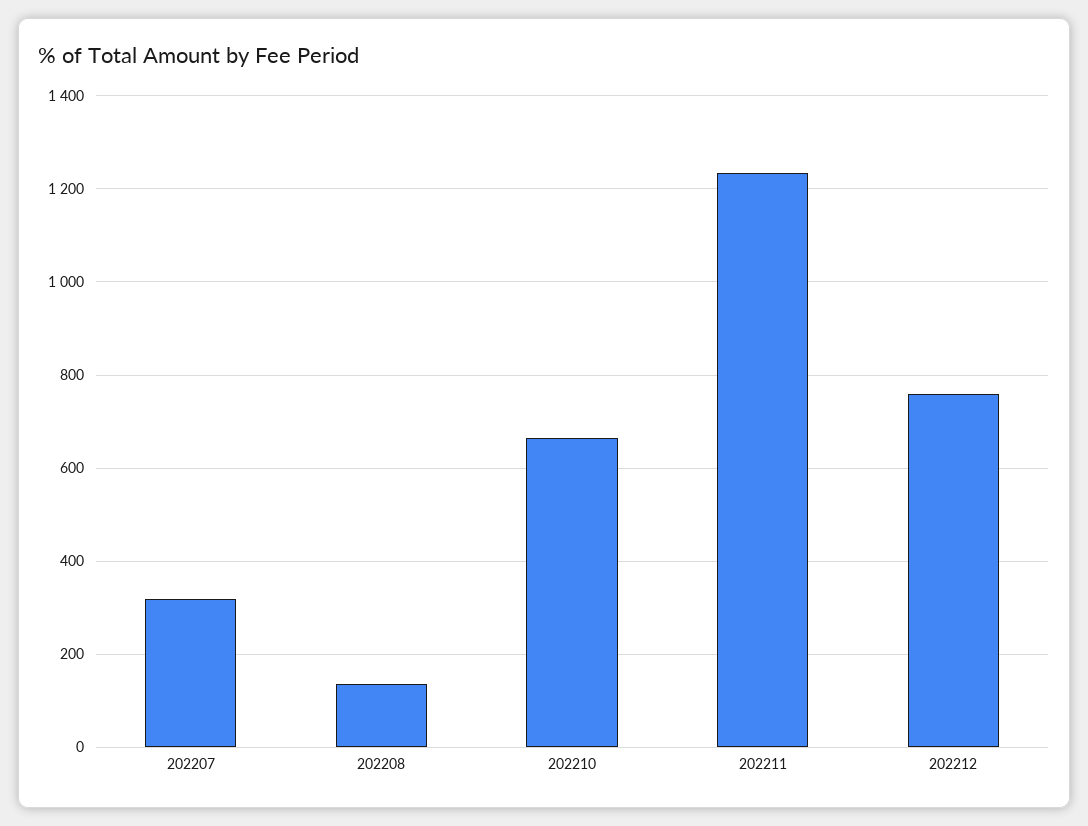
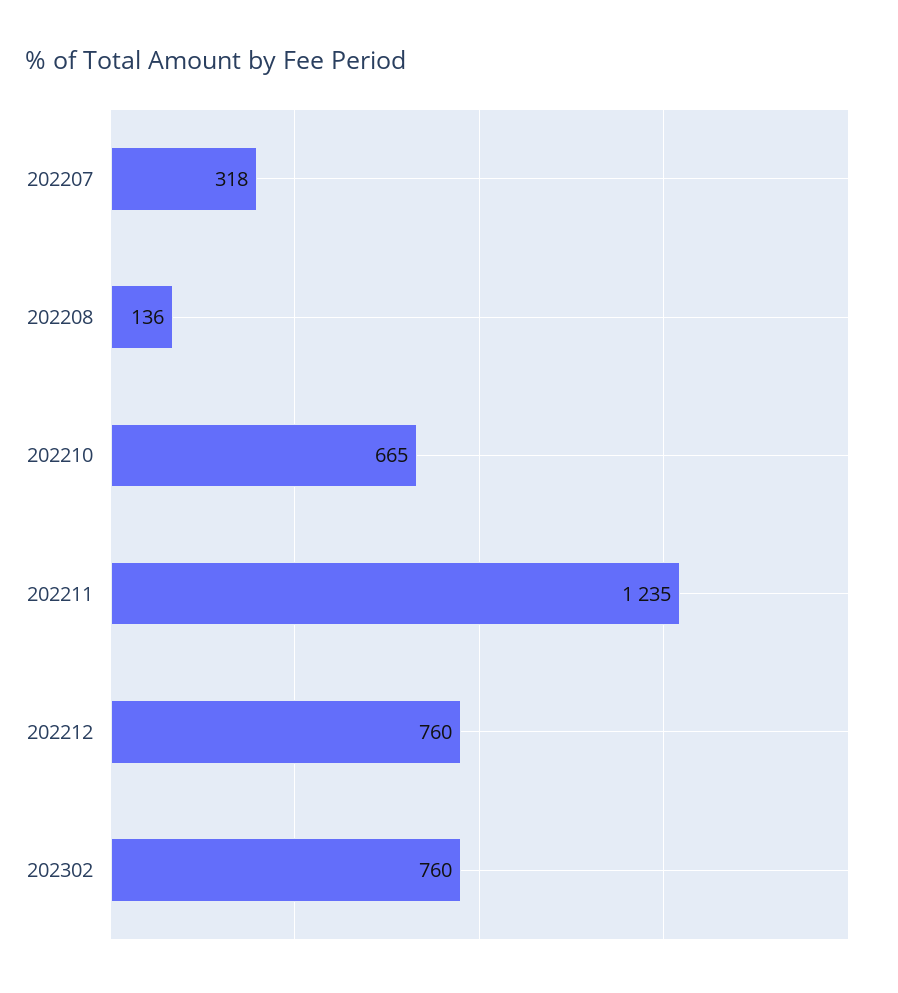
202302: none -> 760

